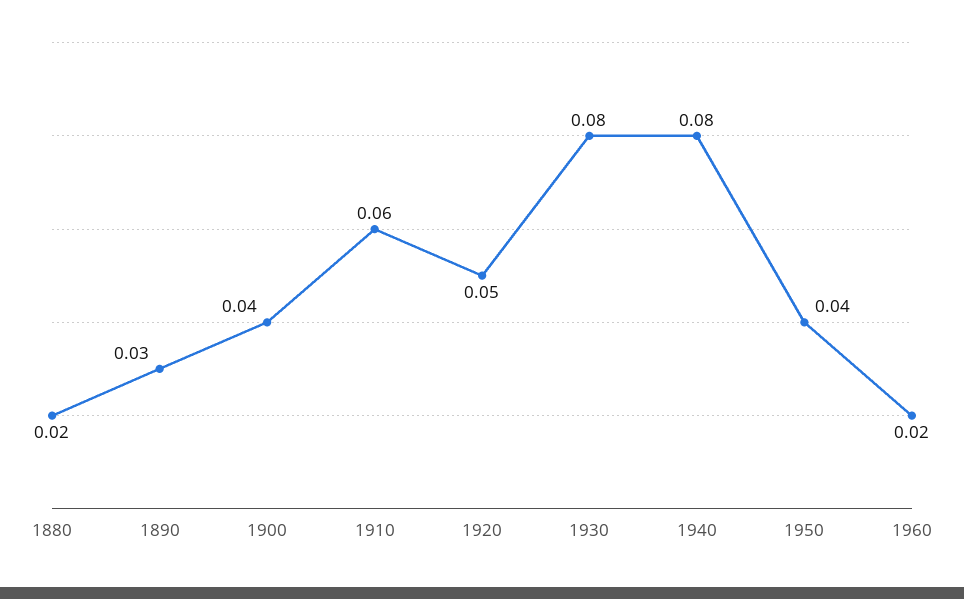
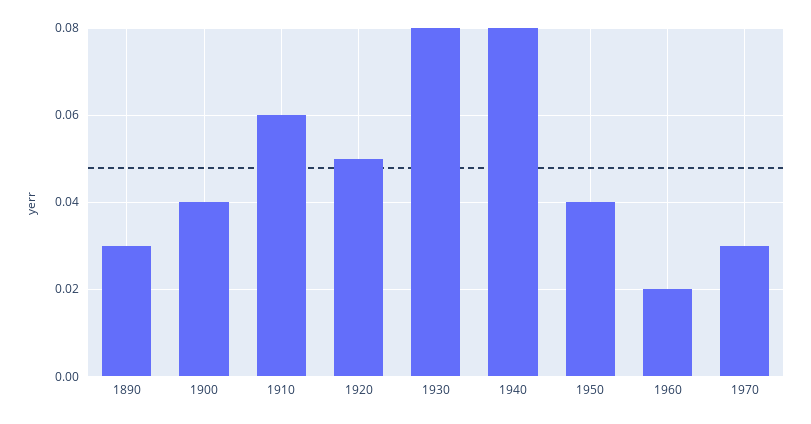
1880: 0.02 -> none
1970: none -> 0.03

